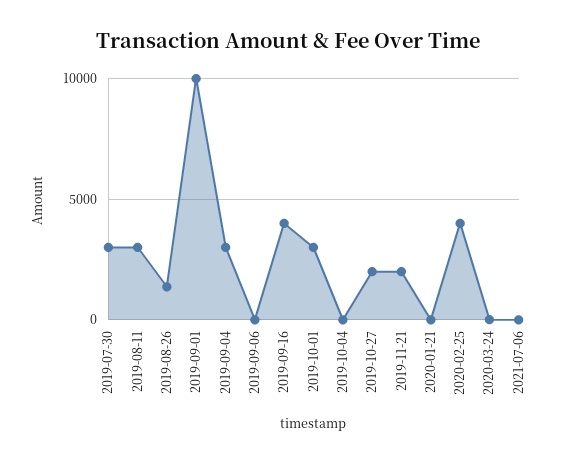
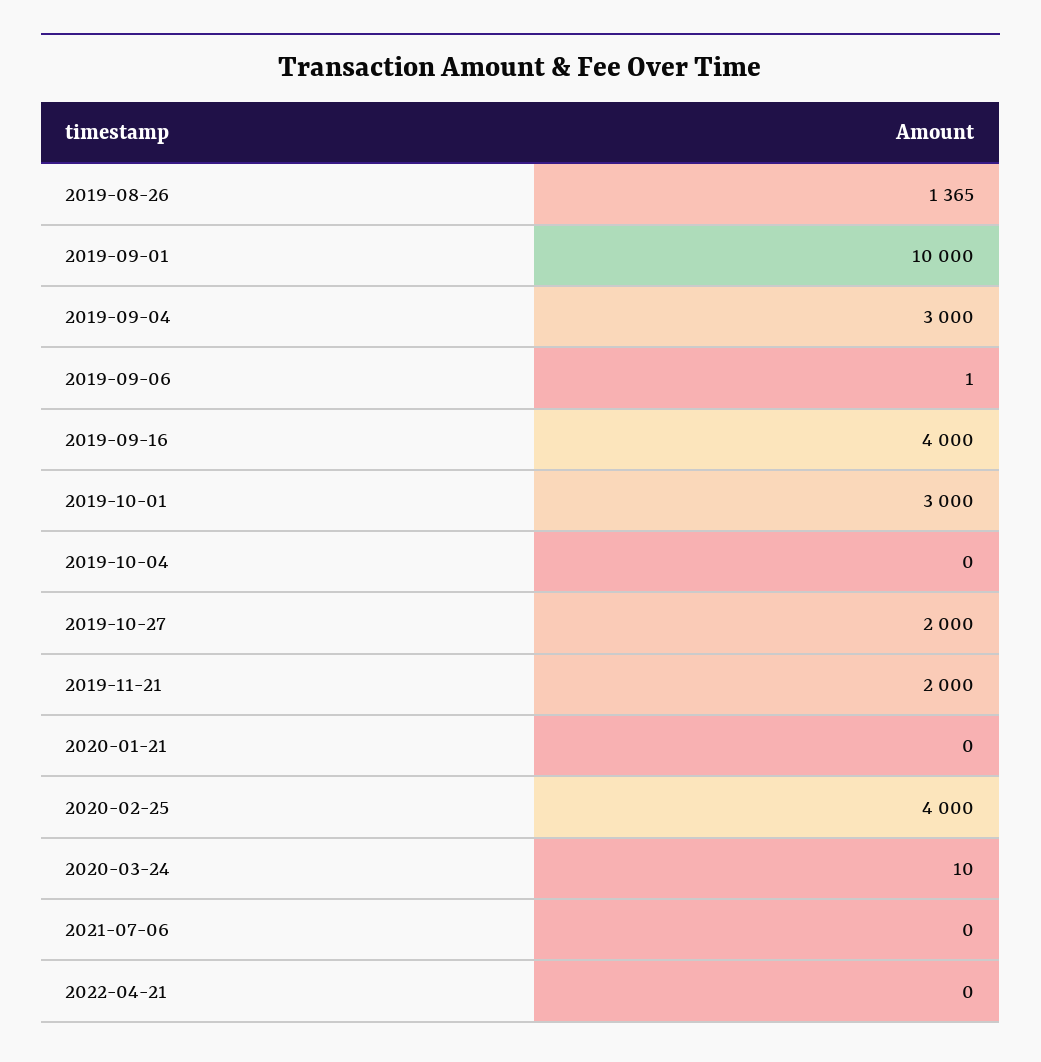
2019-07-30: 3000 -> none
2019-08-11: 3000 -> none
2022-04-21: none -> 0

